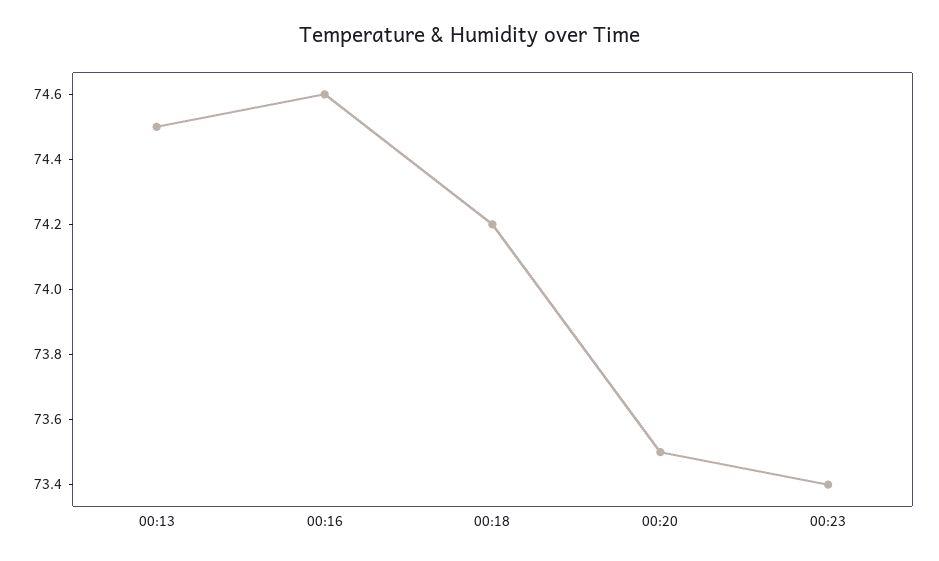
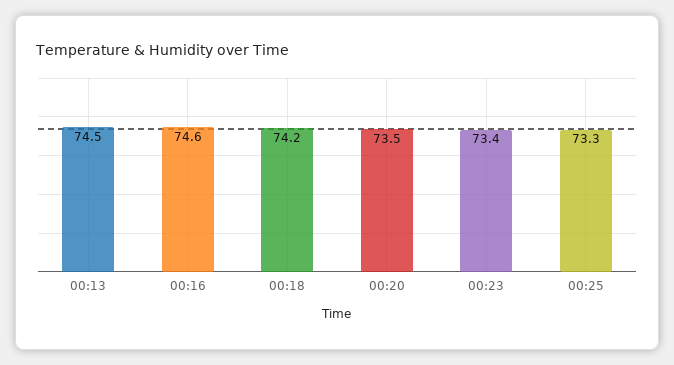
00:25: none -> 73.3

